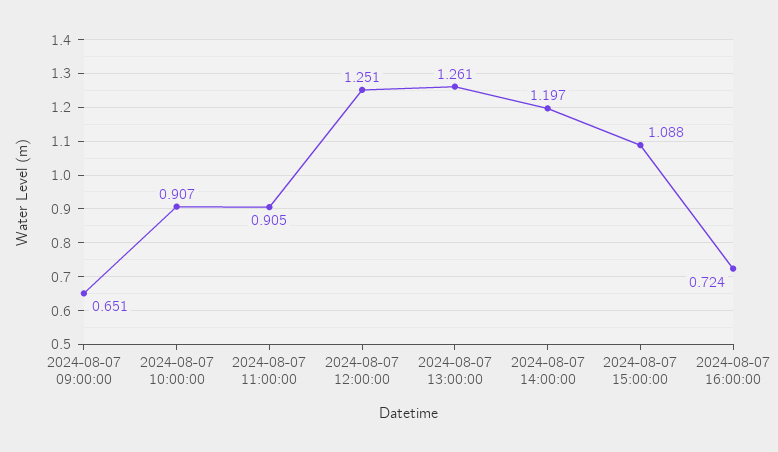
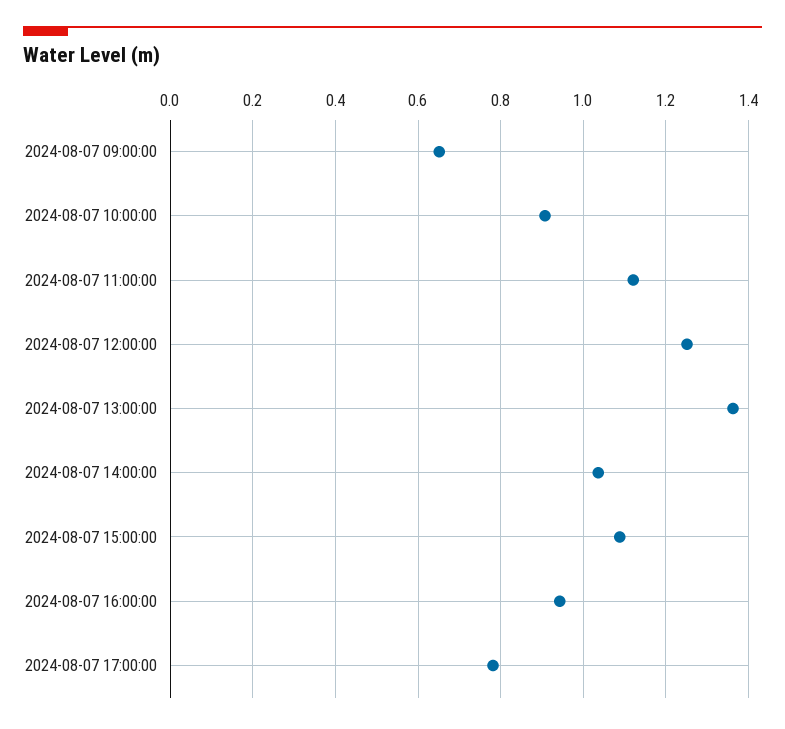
2024-08-07 11:00:00: 0.905 -> 1.12
2024-08-07 13:00:00: 1.261 -> 1.36
2024-08-07 14:00:00: 1.197 -> 1.04
2024-08-07 16:00:00: 0.724 -> 0.94
2024-08-07 17:00:00: none -> 0.78

